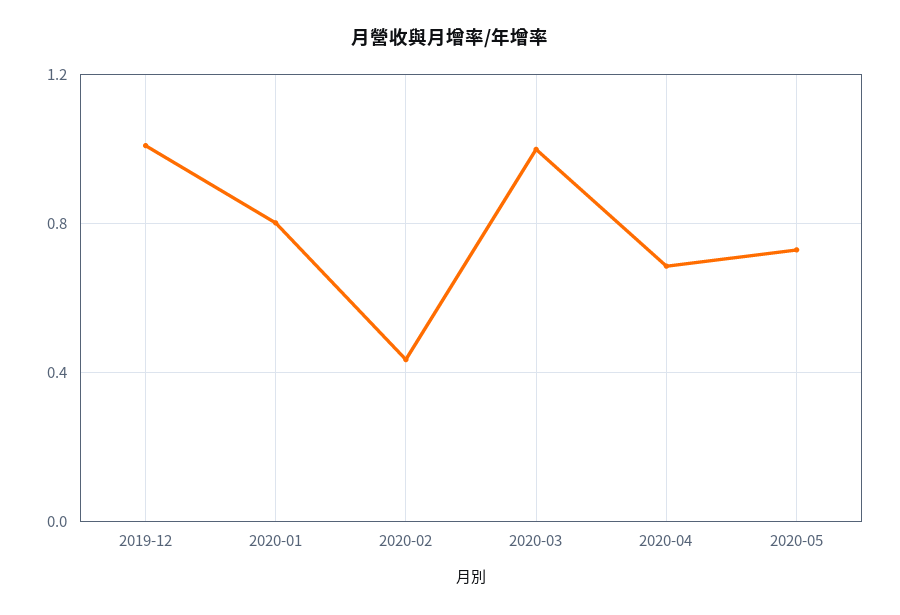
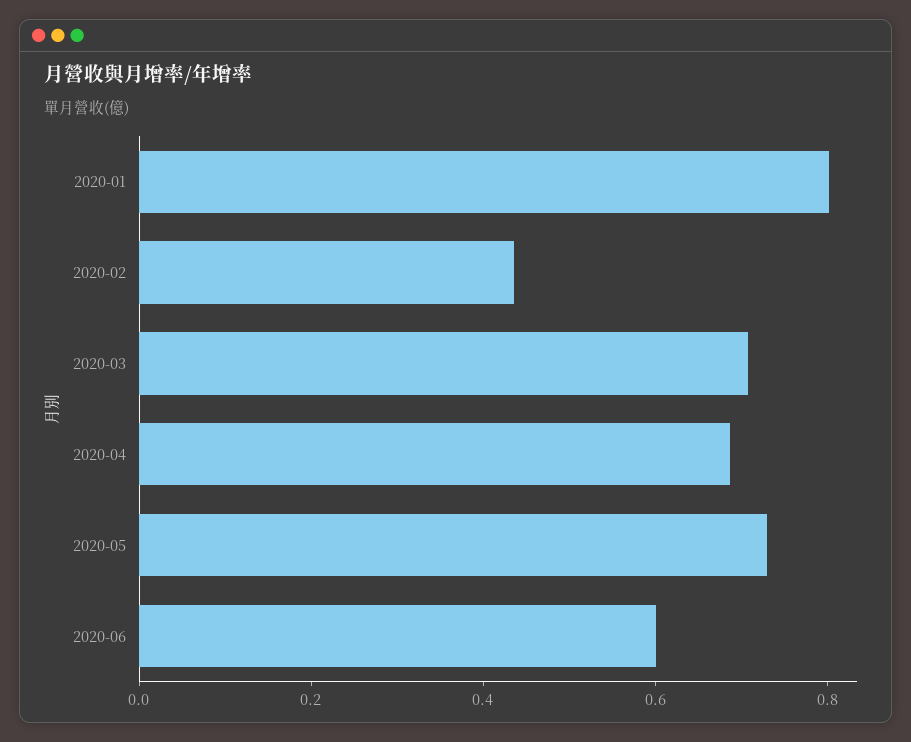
2019-12: 1 -> none
2020-03: 1 -> 0.7
2020-06: none -> 0.6

